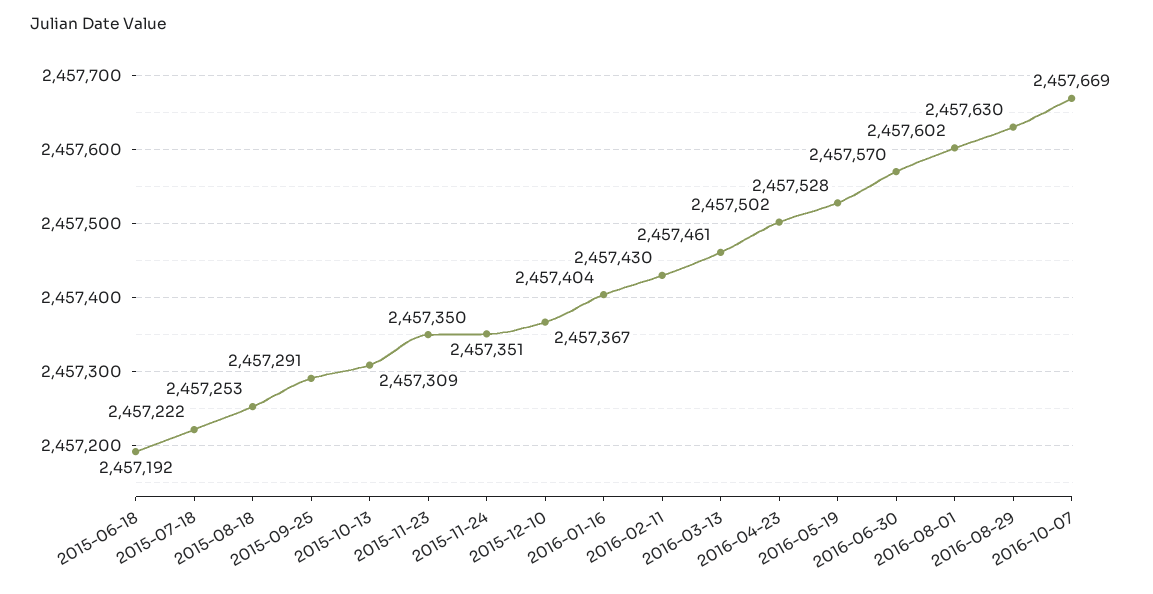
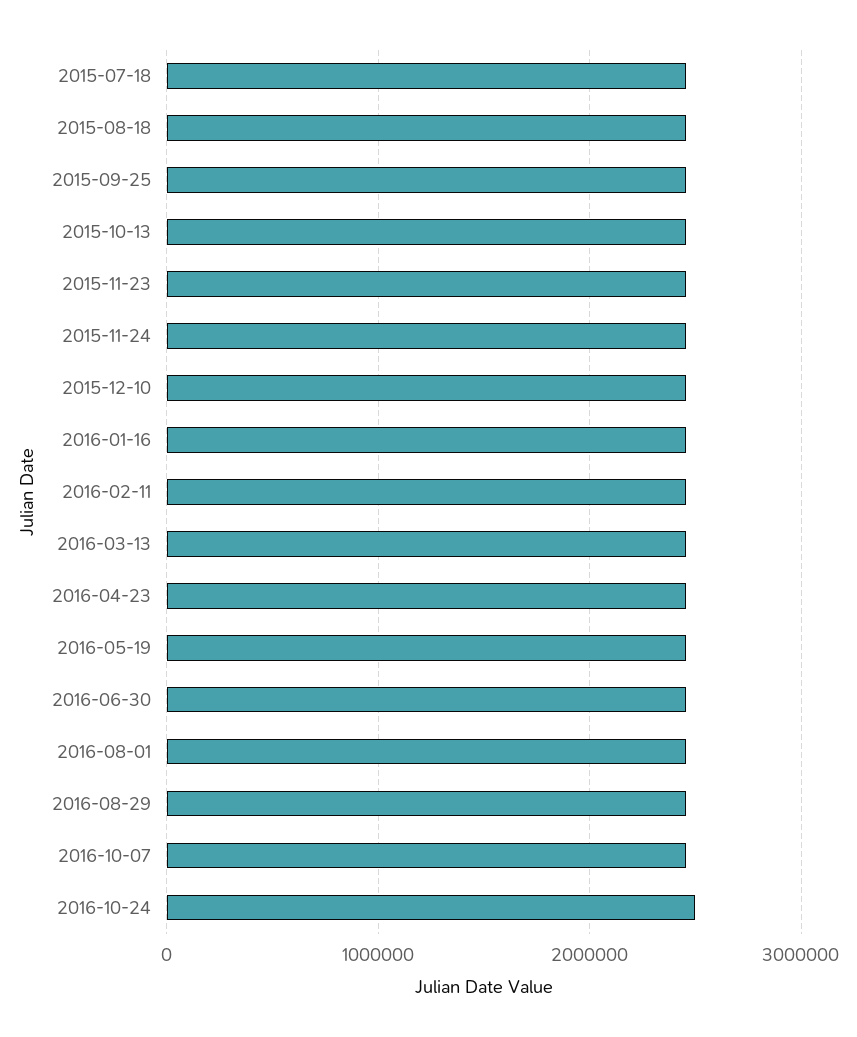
2015-06-18: 2457192 -> none
2016-10-24: none -> 2500000

